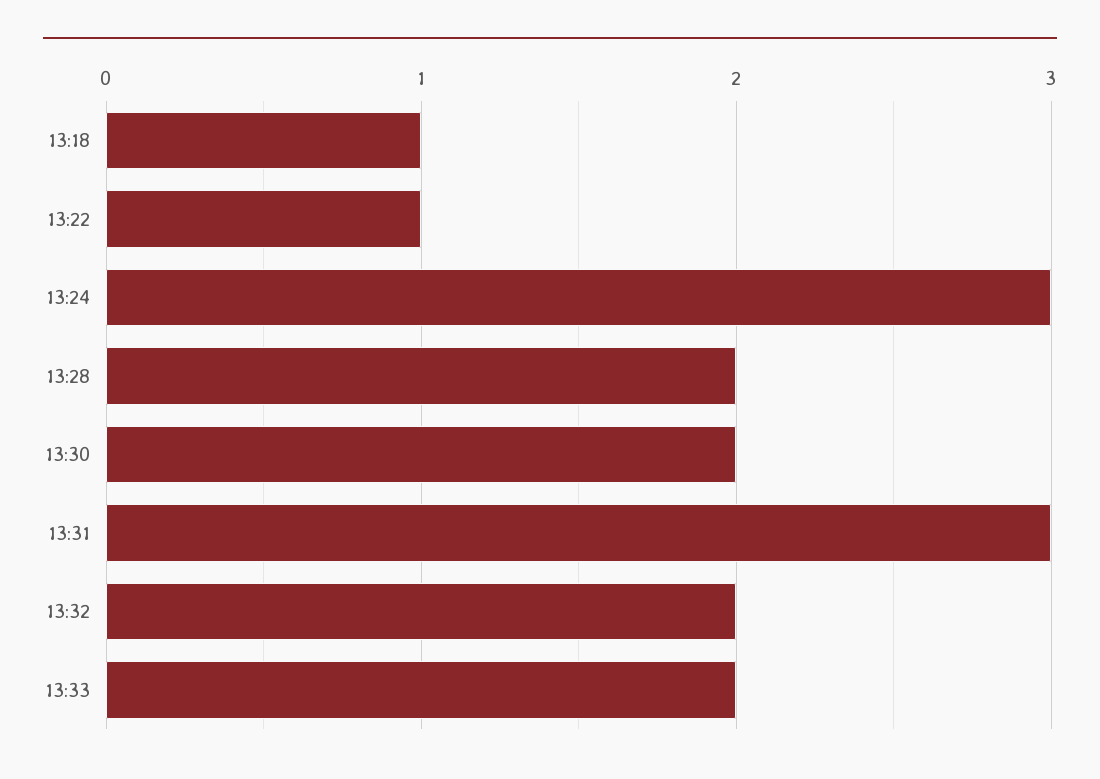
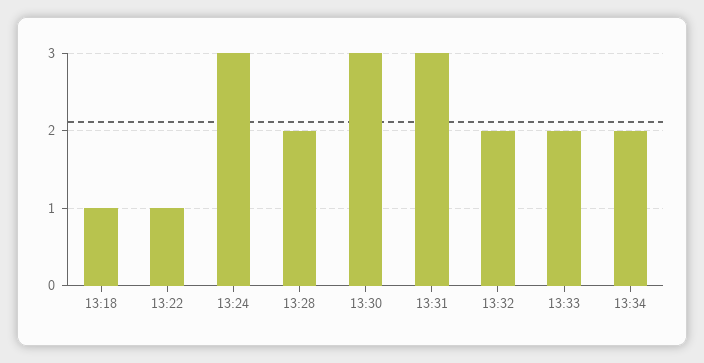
13:30: 2 -> 3
13:34: none -> 2

